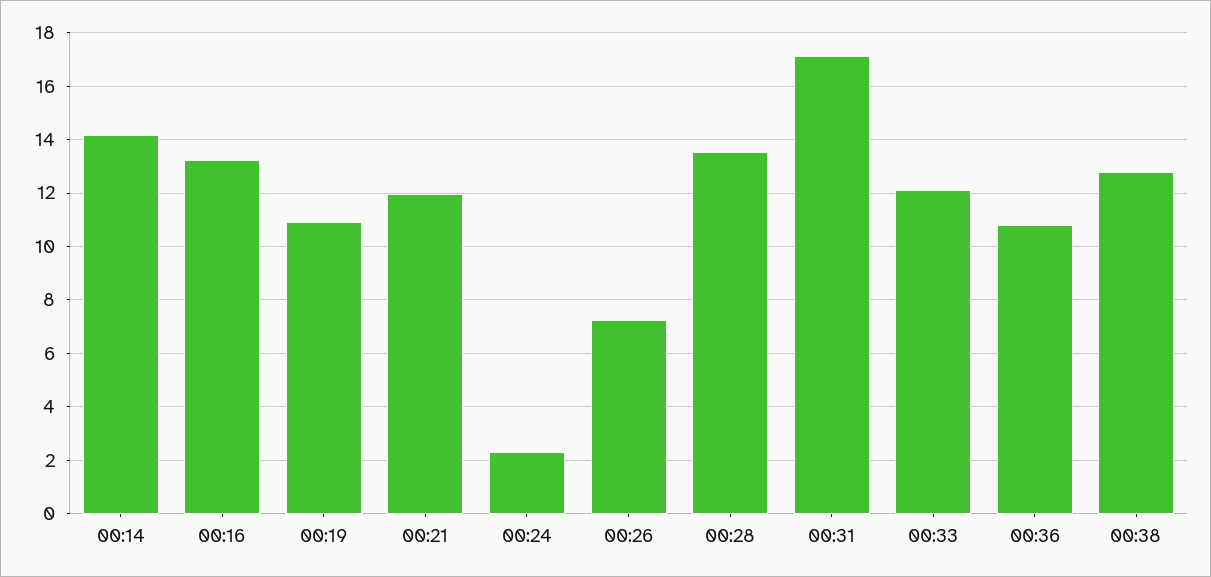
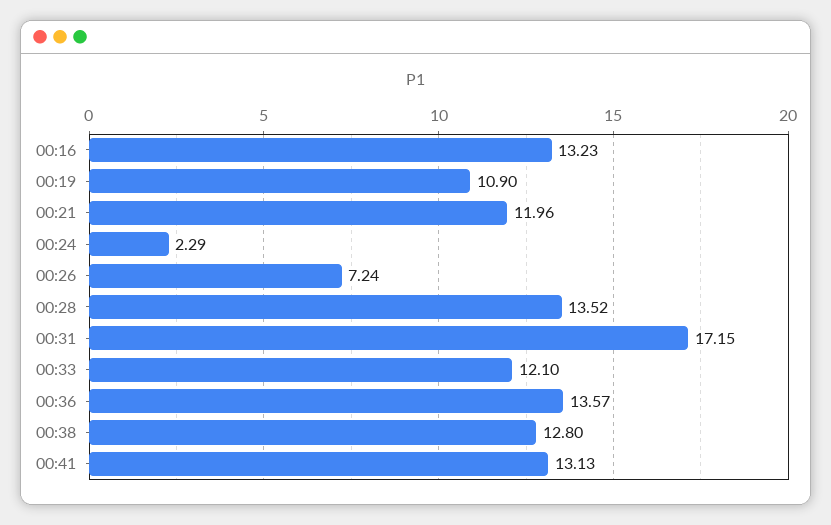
00:14: 14.25 -> none
00:36: 10.75 -> 13.57
00:41: none -> 13.13

